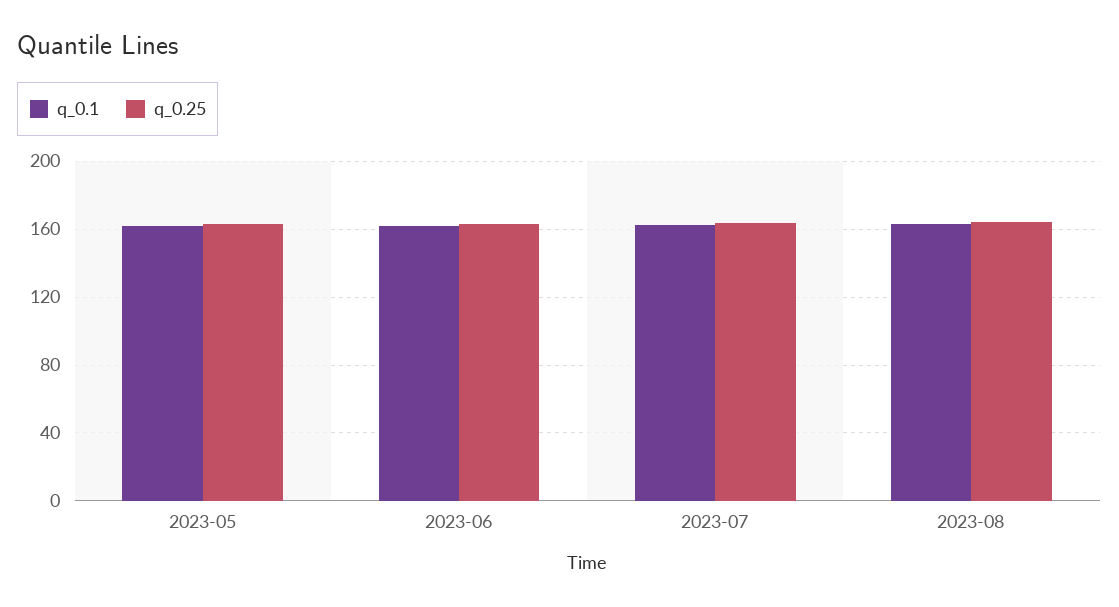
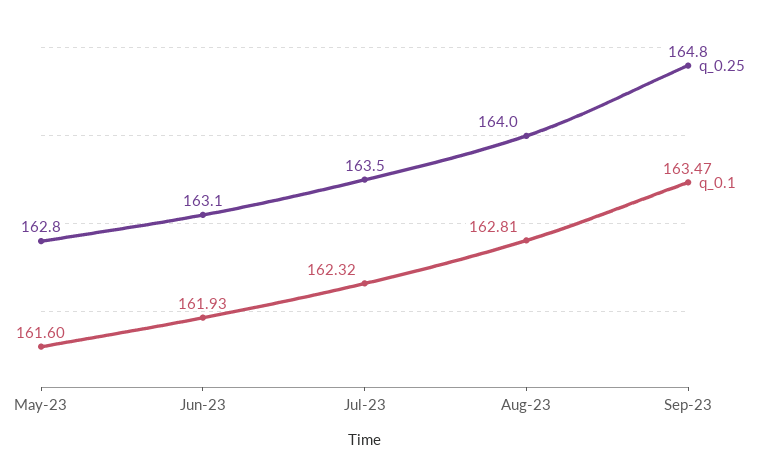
q_0.25, Sep-23: none -> 164.8
q_0.1, Sep-23: none -> 163.47

